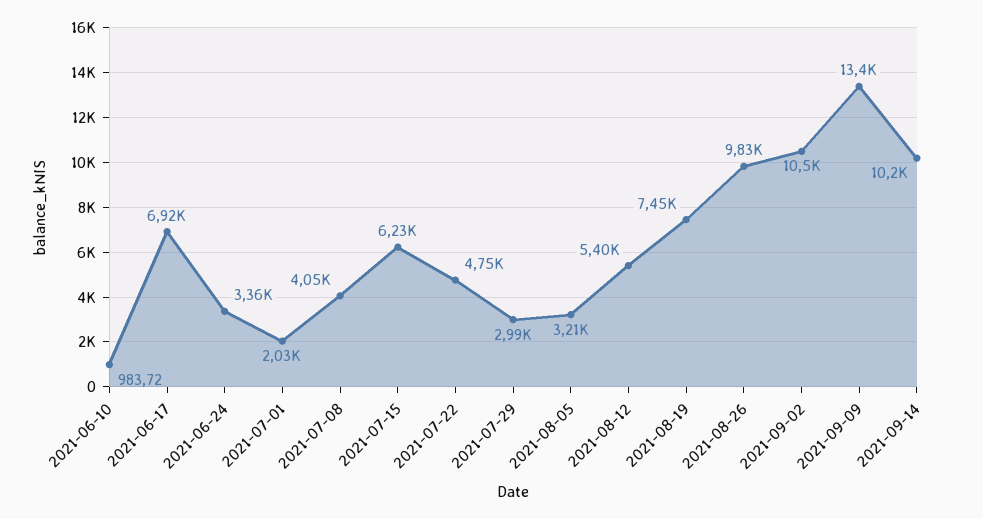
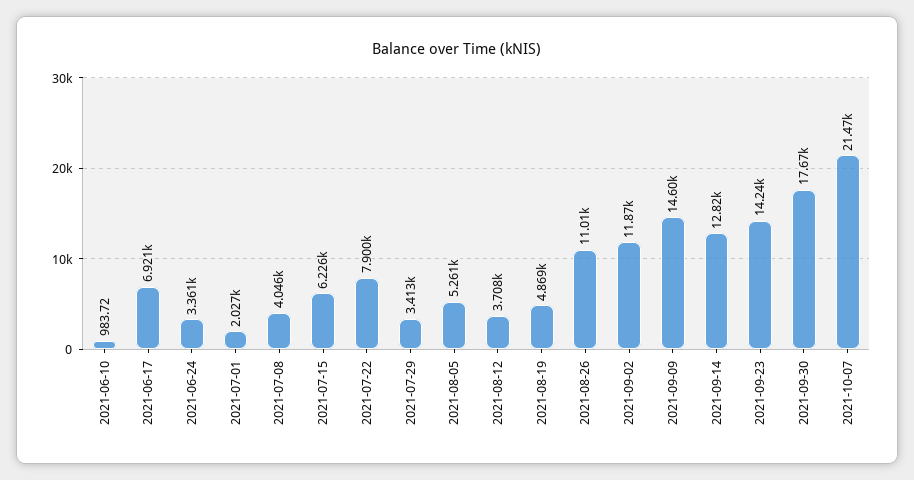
2021-07-22: 4750 -> 7900
2021-07-29: 2990 -> 3413
2021-08-05: 3210 -> 5261
2021-08-12: 5400 -> 3708
2021-08-19: 7450 -> 4869
2021-08-26: 9830 -> 11010
2021-09-02: 10500 -> 11870
2021-09-09: 13400 -> 14600
2021-09-14: 10200 -> 12820
2021-09-23: none -> 14240
2021-09-30: none -> 17670
2021-10-07: none -> 21470

